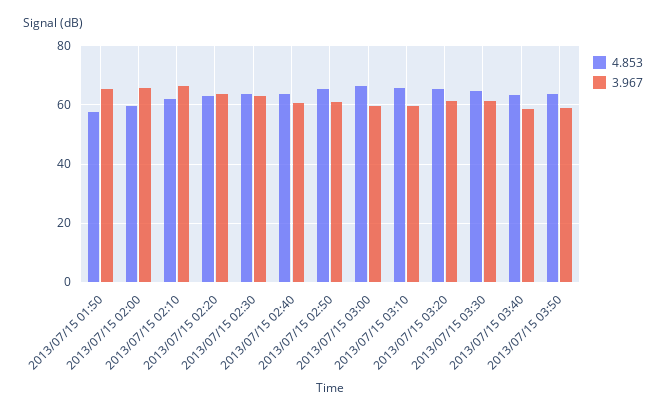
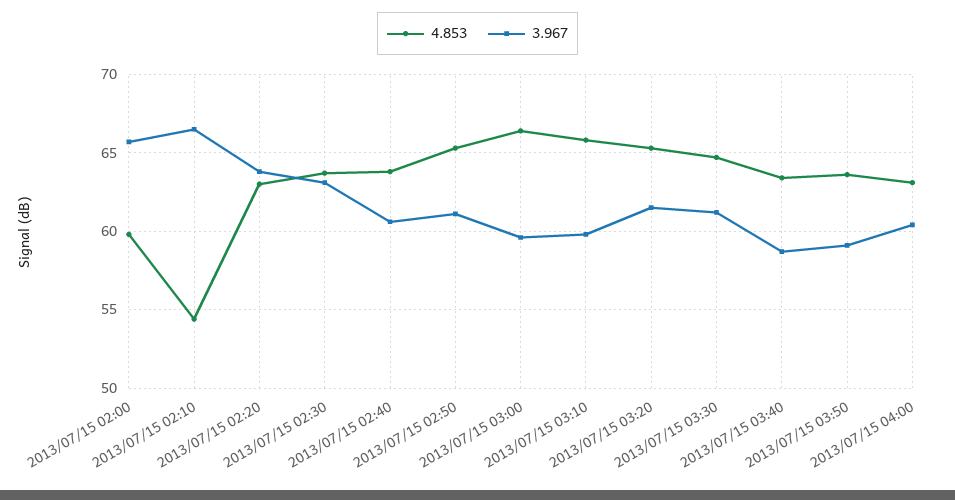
4.853, 2013/07/15 01:50: 57.5 -> none
3.967, 2013/07/15 01:50: 65 -> none
4.853, 2013/07/15 02:10: 62.5 -> 54.5
4.853, 2013/07/15 04:00: none -> 63
3.967, 2013/07/15 04:00: none -> 60.5

